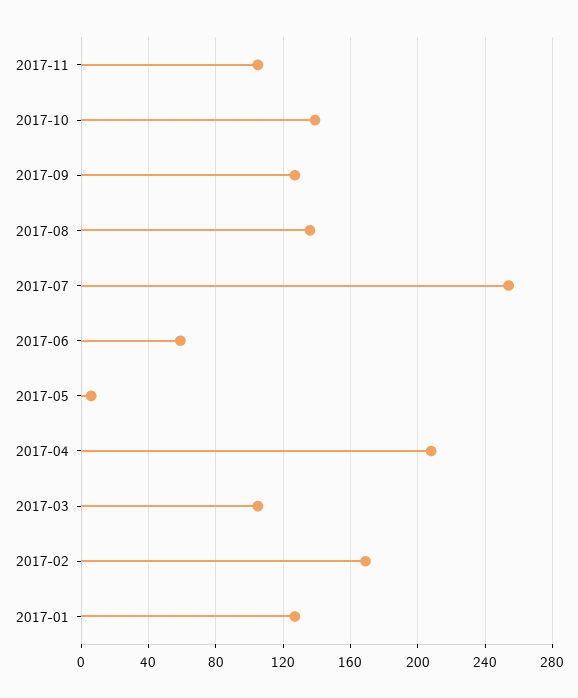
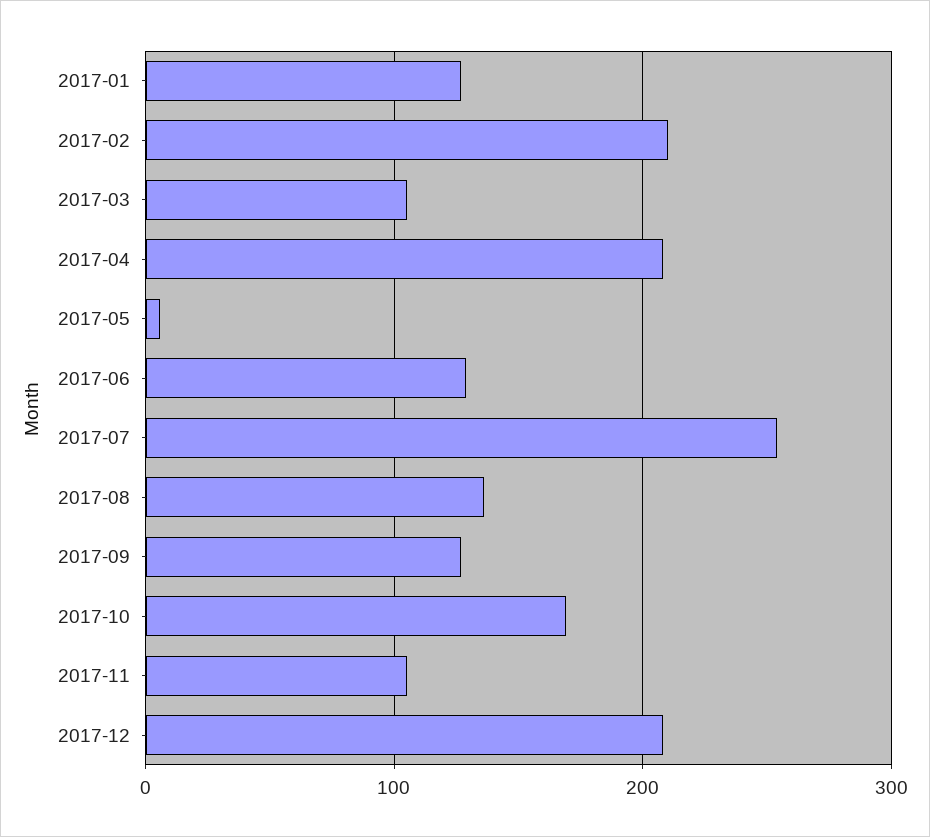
2017-10: 140 -> 170
2017-06: 60 -> 130
2017-02: 170 -> 210
2017-12: none -> 210

